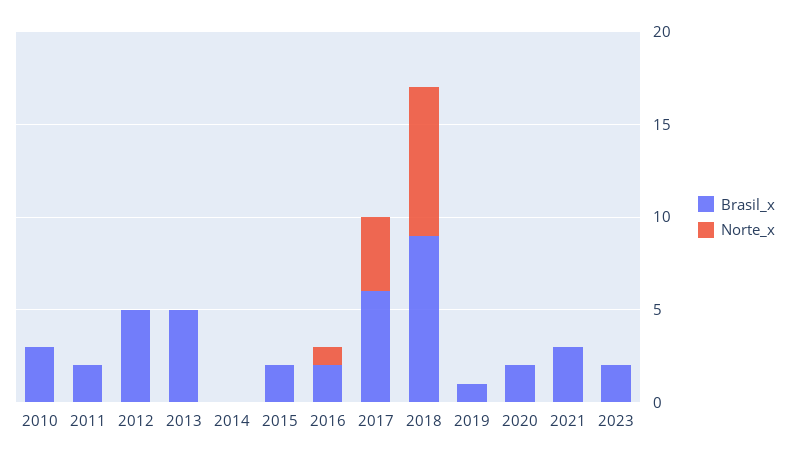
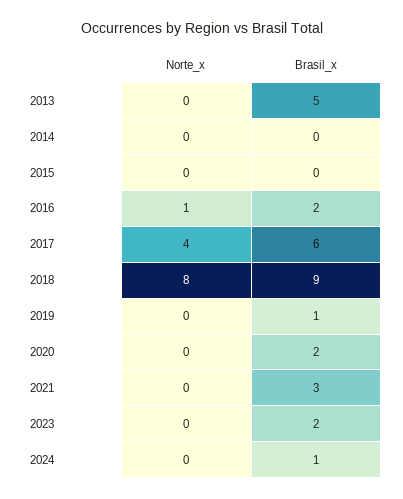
Brasil_x, 2010: 3 -> none
Norte_x, 2010: 0 -> none
Brasil_x, 2011: 2 -> none
Norte_x, 2011: 0 -> none
Brasil_x, 2012: 5 -> none
Norte_x, 2012: 0 -> none
Brasil_x, 2015: 2 -> 0
Norte_x, 2024: none -> 0
Brasil_x, 2024: none -> 1

